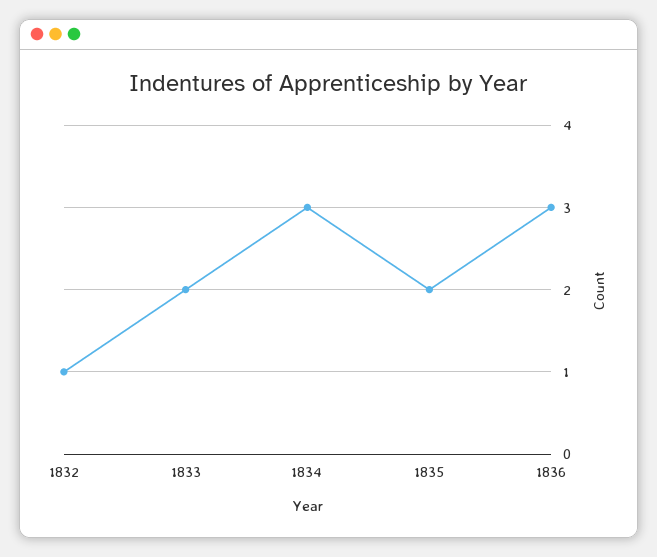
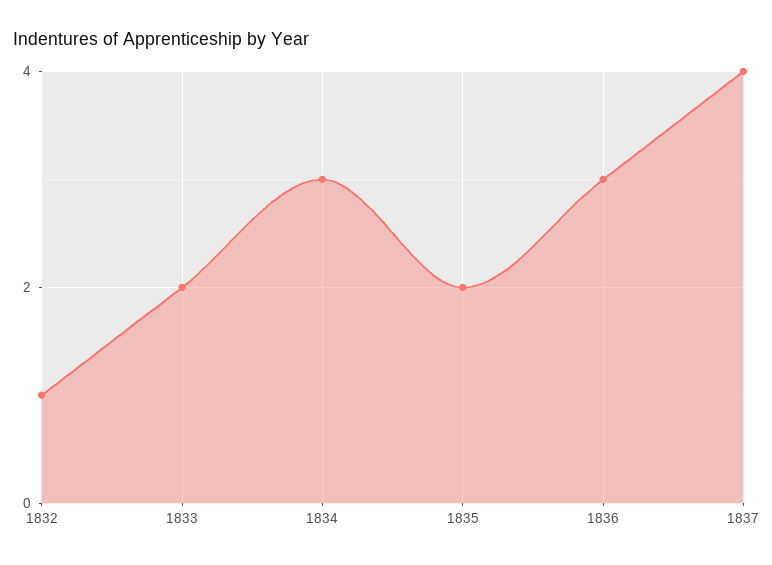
1837: none -> 4

